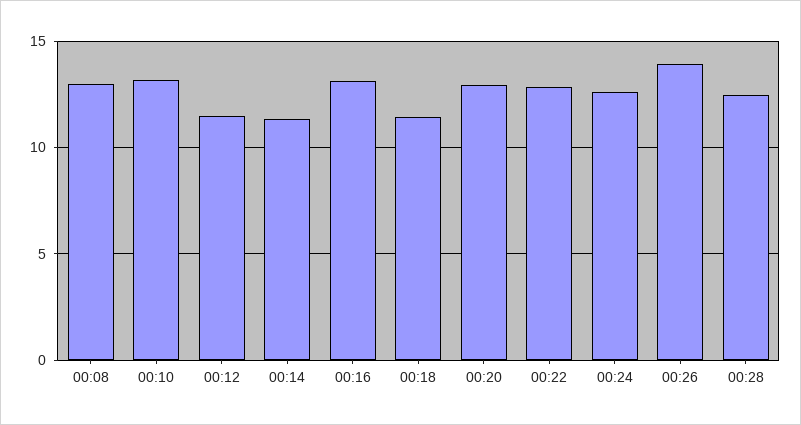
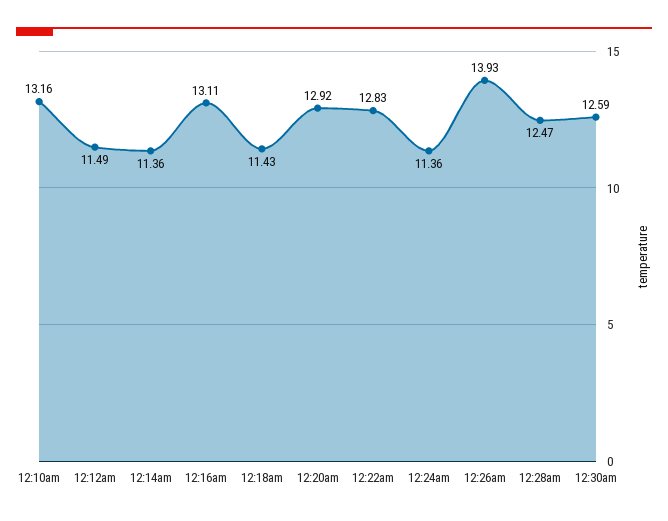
00:08: 13 -> none
00:24: 12.5 -> 11.36
12:30am: none -> 12.59

